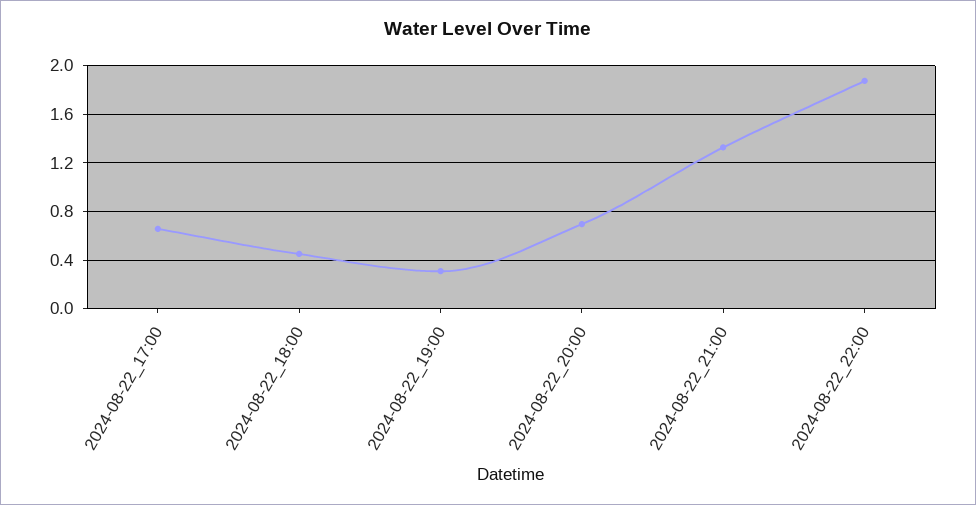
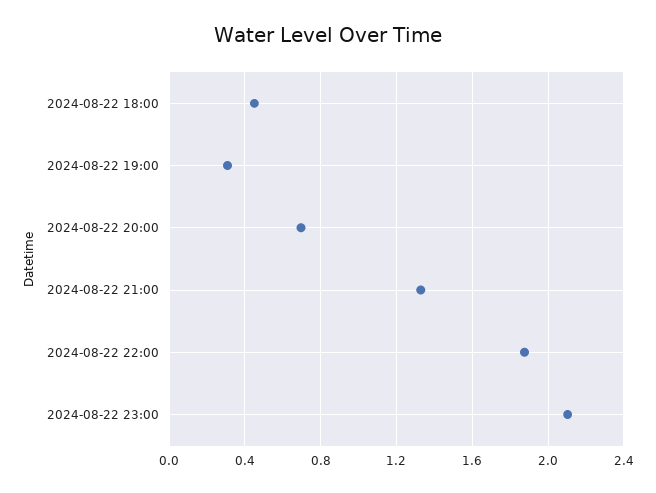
2024-08-22_17:00: 0.65 -> none
2024-08-22 23:00: none -> 2.1

